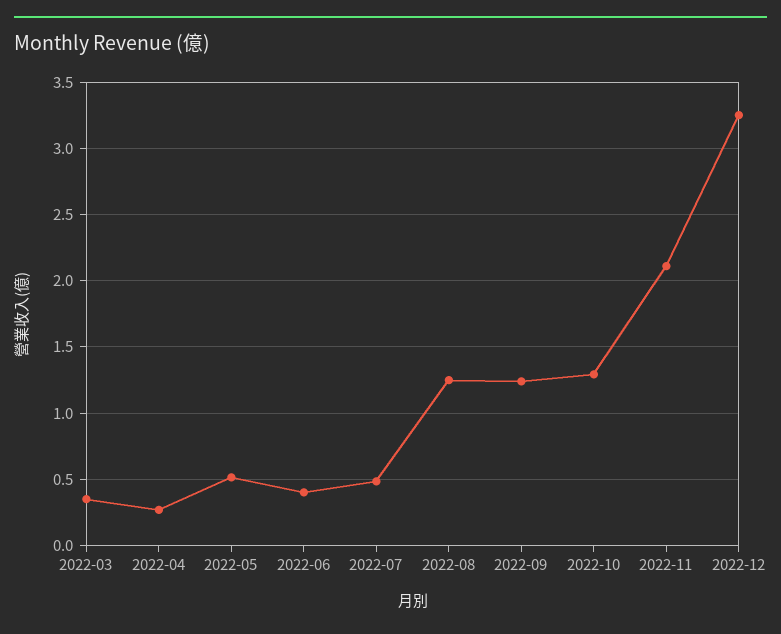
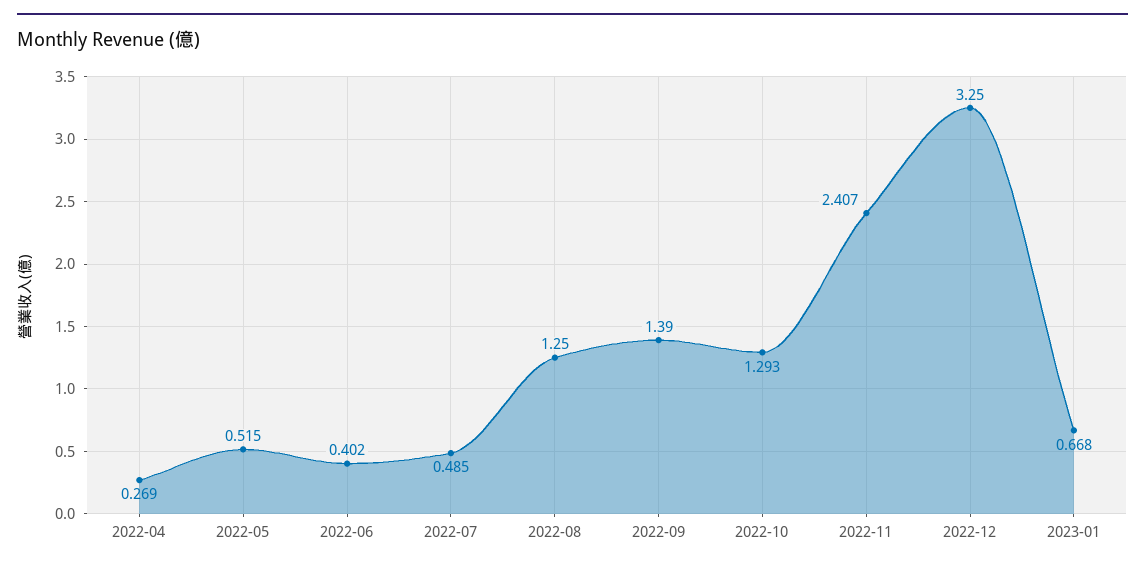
2022-03: 0.35 -> none
2022-09: 1.25 -> 1.39
2022-11: 2.1 -> 2.407
2023-01: none -> 0.668

